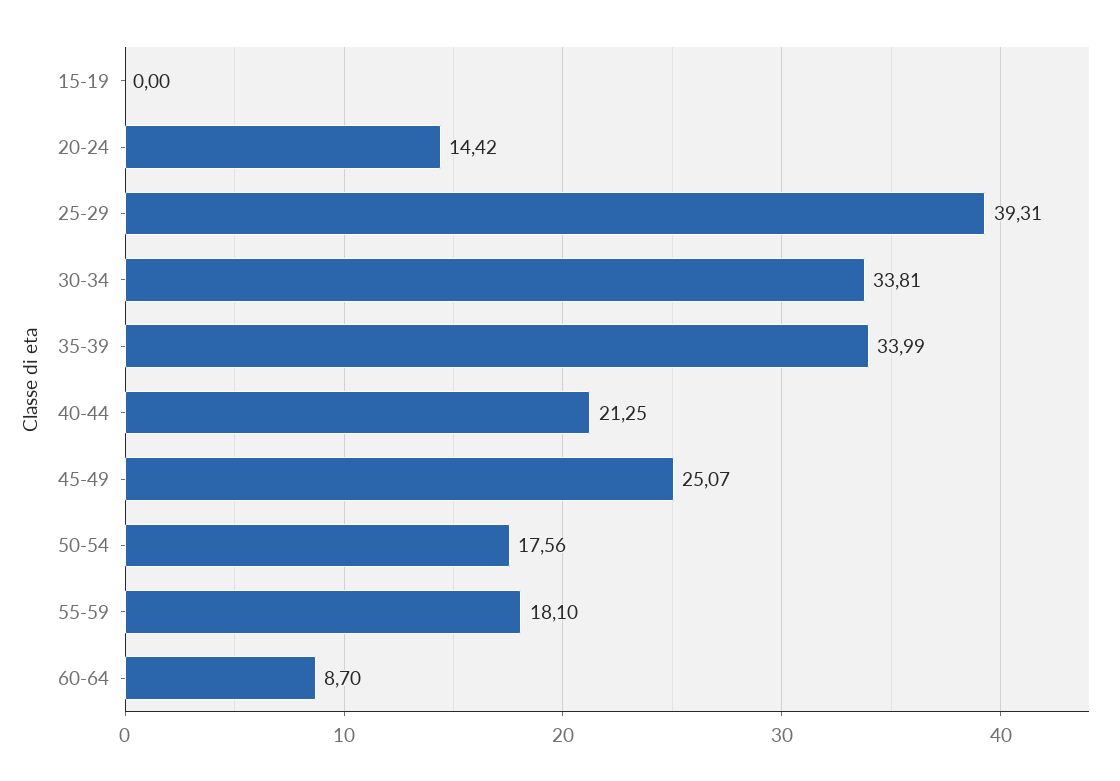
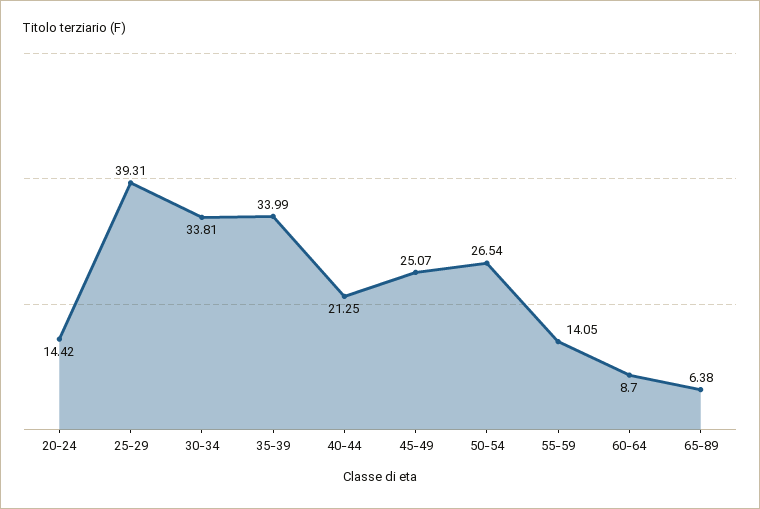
15-19: 0 -> none
50-54: 17.56 -> 26.54
55-59: 18.1 -> 14.05
65-89: none -> 6.38

